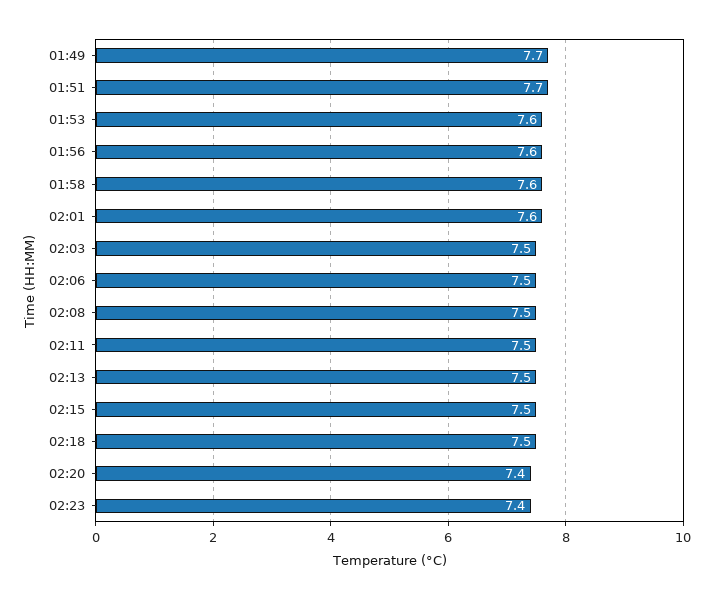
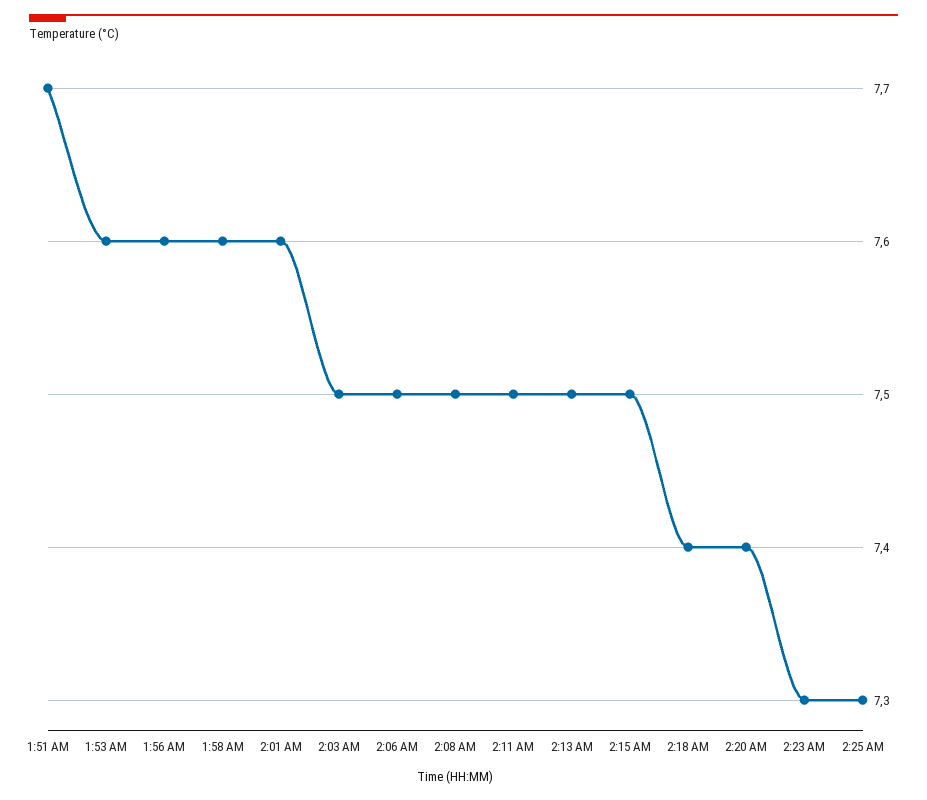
01:49: 7.7 -> none
02:18: 7.5 -> 7.4
02:23: 7.4 -> 7.3
2:25 AM: none -> 7.3

